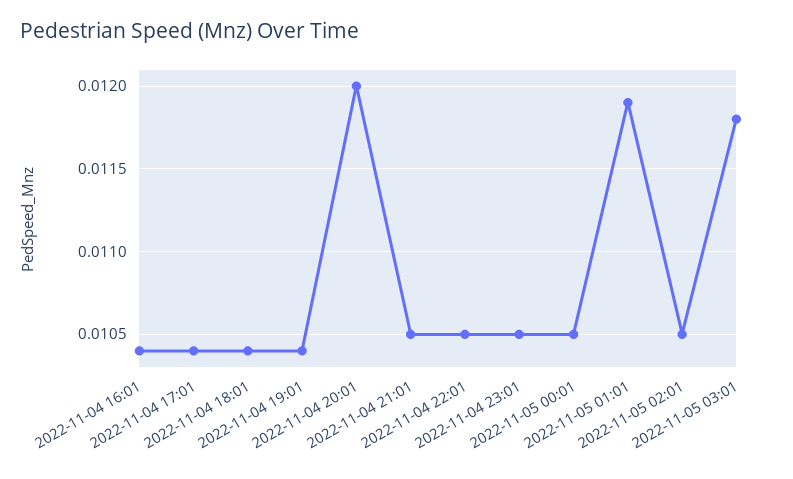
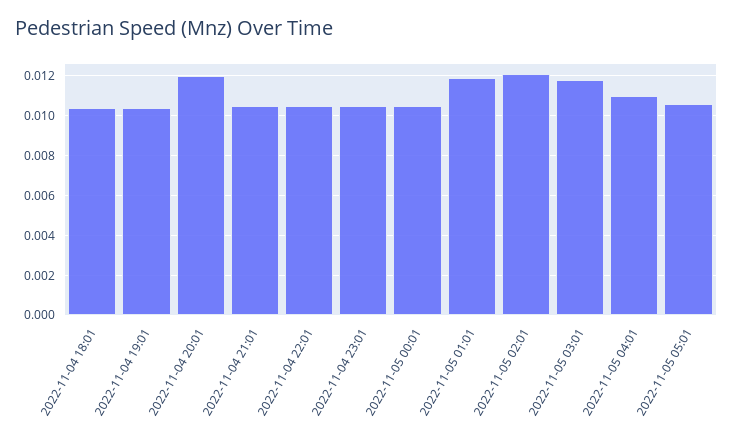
2022-11-04 16:01: 0.0104 -> none
2022-11-04 17:01: 0.0104 -> none
2022-11-05 02:01: 0.0105 -> 0.012
2022-11-05 04:01: none -> 0.011
2022-11-05 05:01: none -> 0.0105

